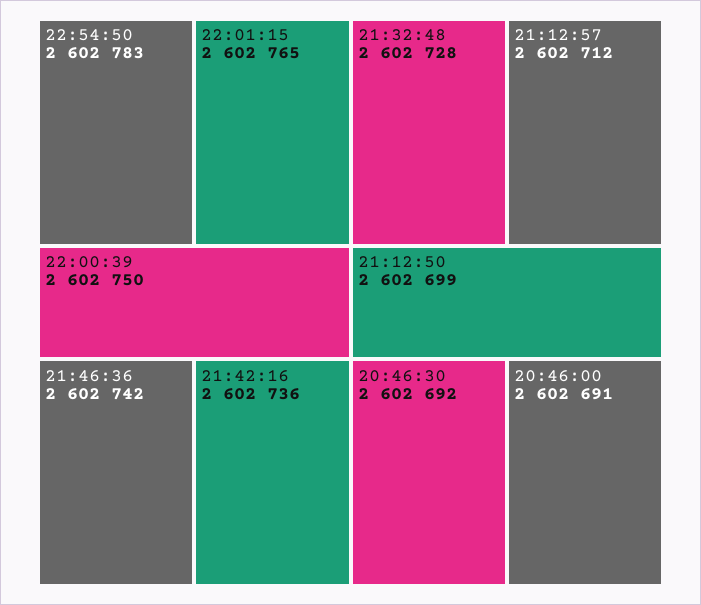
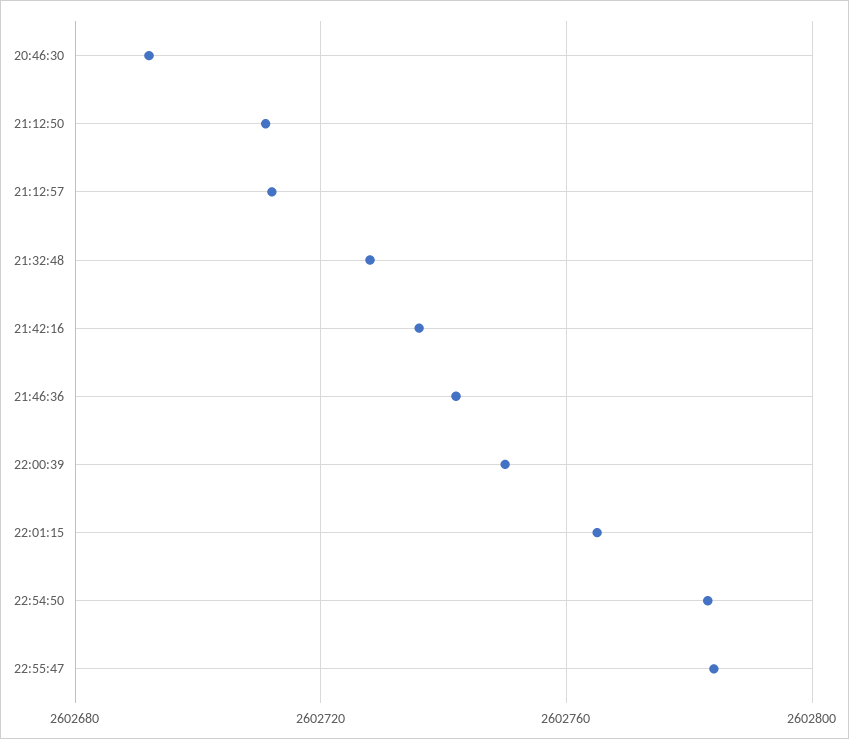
21:12:50: 2602699 -> 2602710
20:46:00: 2602691 -> none
22:55:47: none -> 2602785

